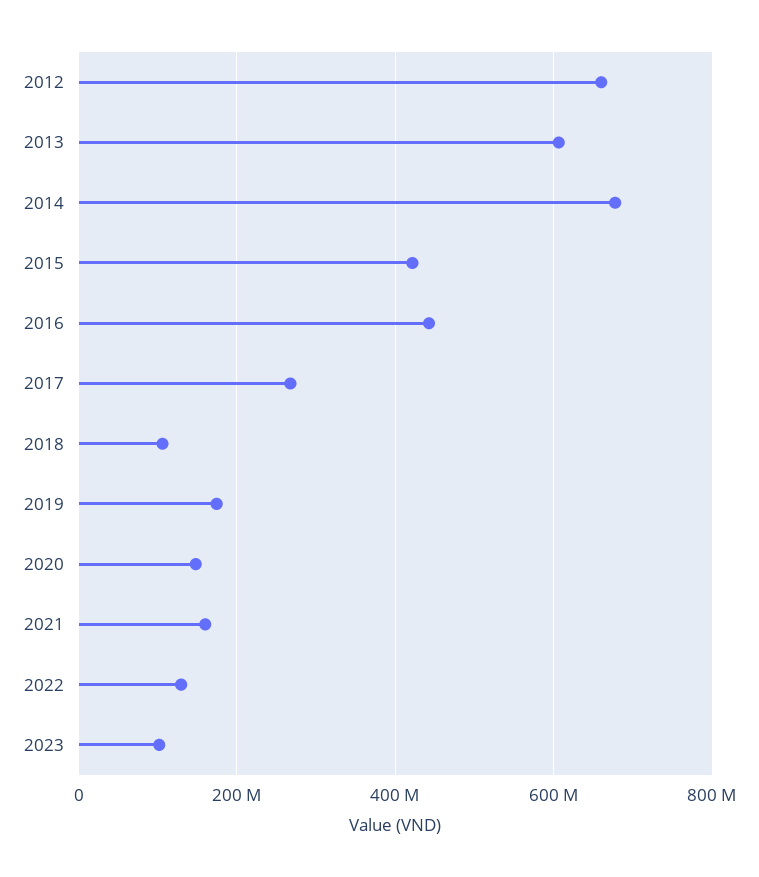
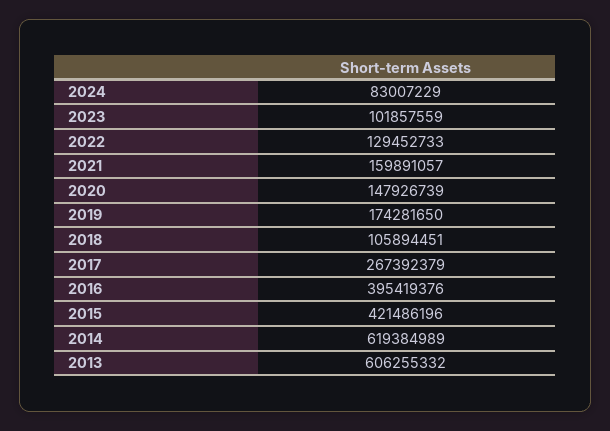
2012: 660000000 -> none
2014: 680000000 -> 619384989
2016: 440000000 -> 395419376
2024: none -> 83007229

